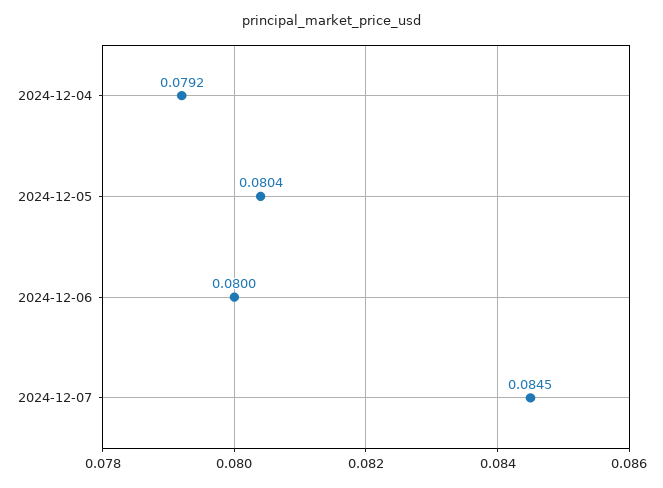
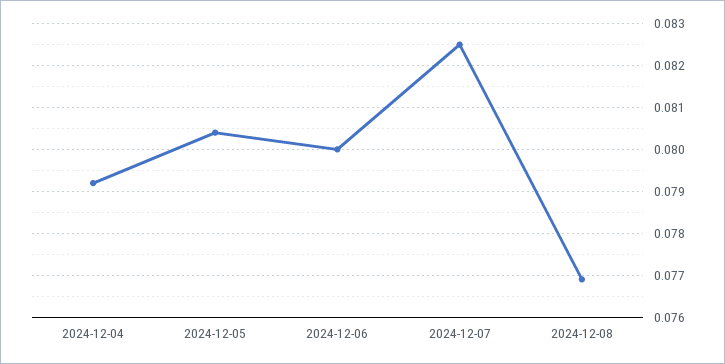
2024-12-07: 0.0845 -> 0.0825
2024-12-08: none -> 0.077

